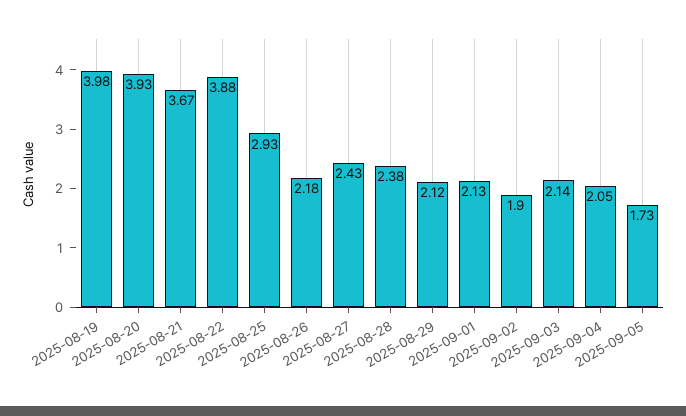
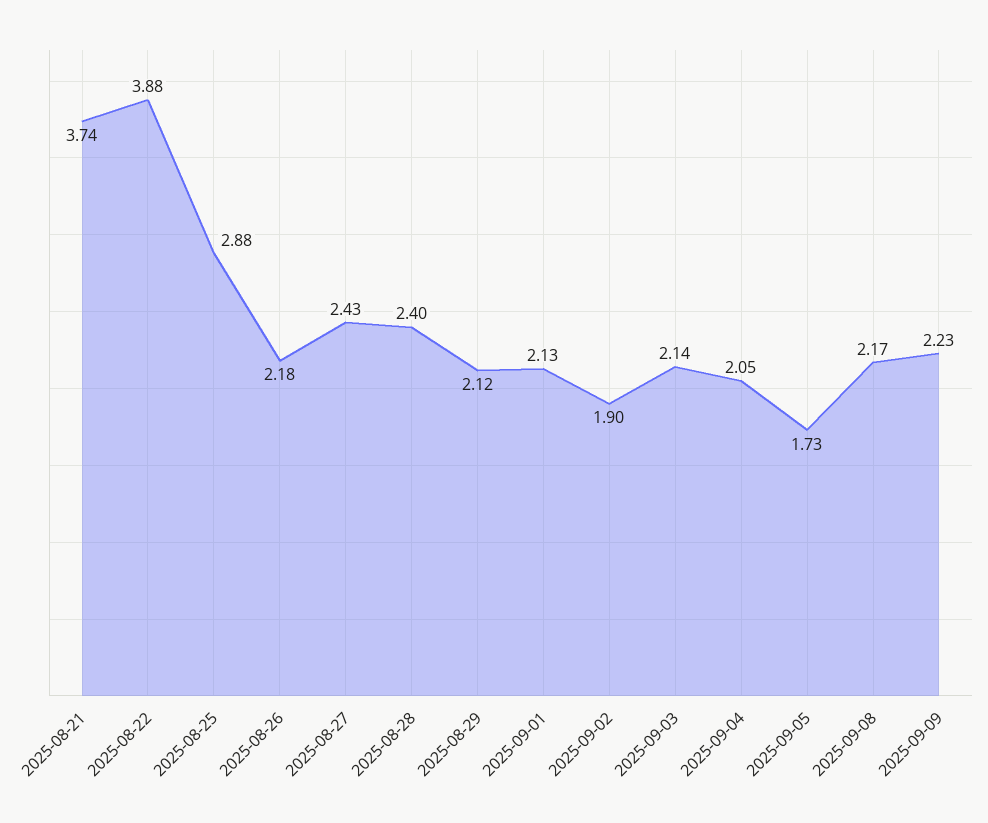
2025-08-19: 3.98 -> none
2025-08-20: 3.93 -> none
2025-08-21: 3.67 -> 3.74
2025-08-25: 2.93 -> 2.88
2025-08-28: 2.38 -> 2.4
2025-09-08: none -> 2.17
2025-09-09: none -> 2.23

